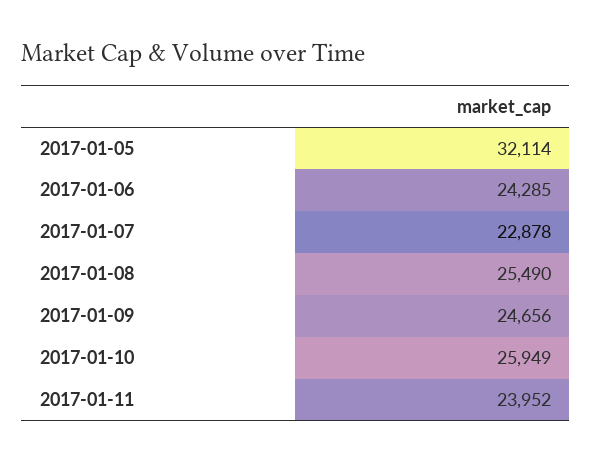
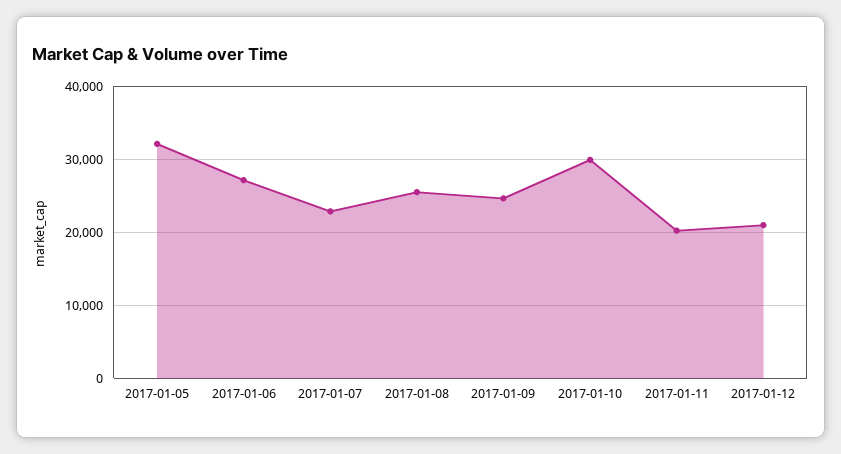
2017-01-06: 24285 -> 27000
2017-01-10: 25949 -> 30000
2017-01-11: 23952 -> 20000
2017-01-12: none -> 21000

